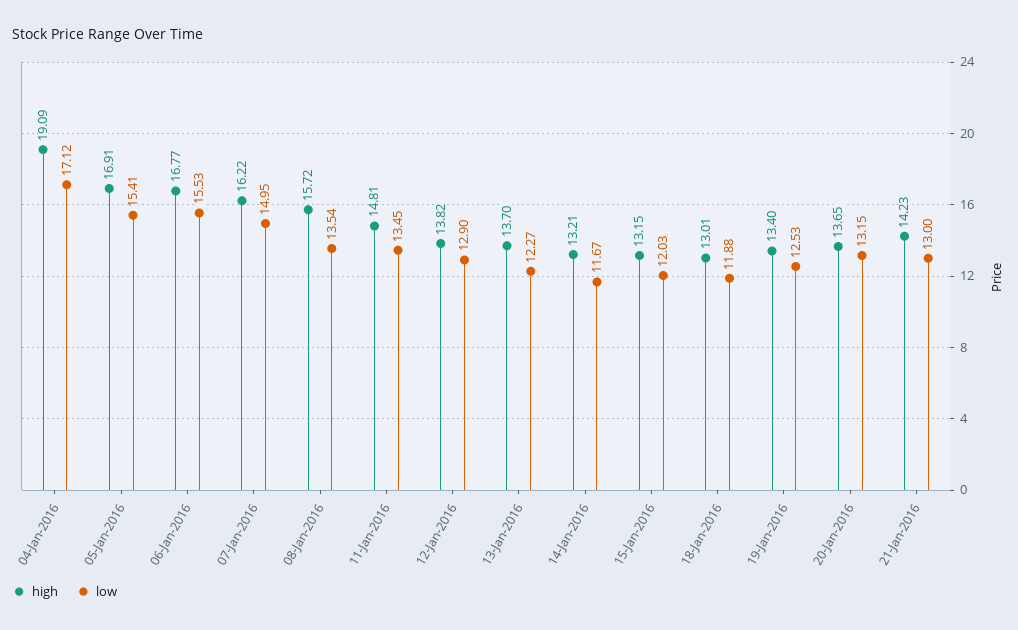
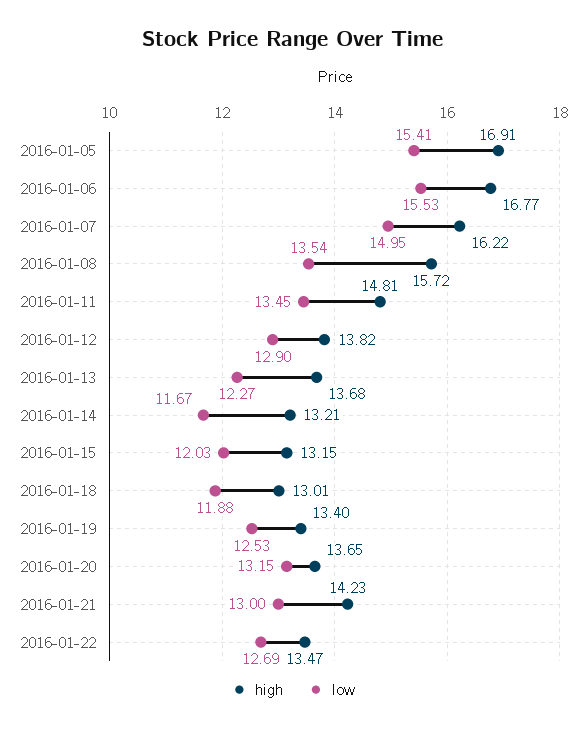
high, 04-Jan-2016: 19.09 -> none
low, 04-Jan-2016: 17.12 -> none
high, 13-Jan-2016: 13.7 -> 13.68
high, 2016-01-22: none -> 13.47
low, 2016-01-22: none -> 12.69

